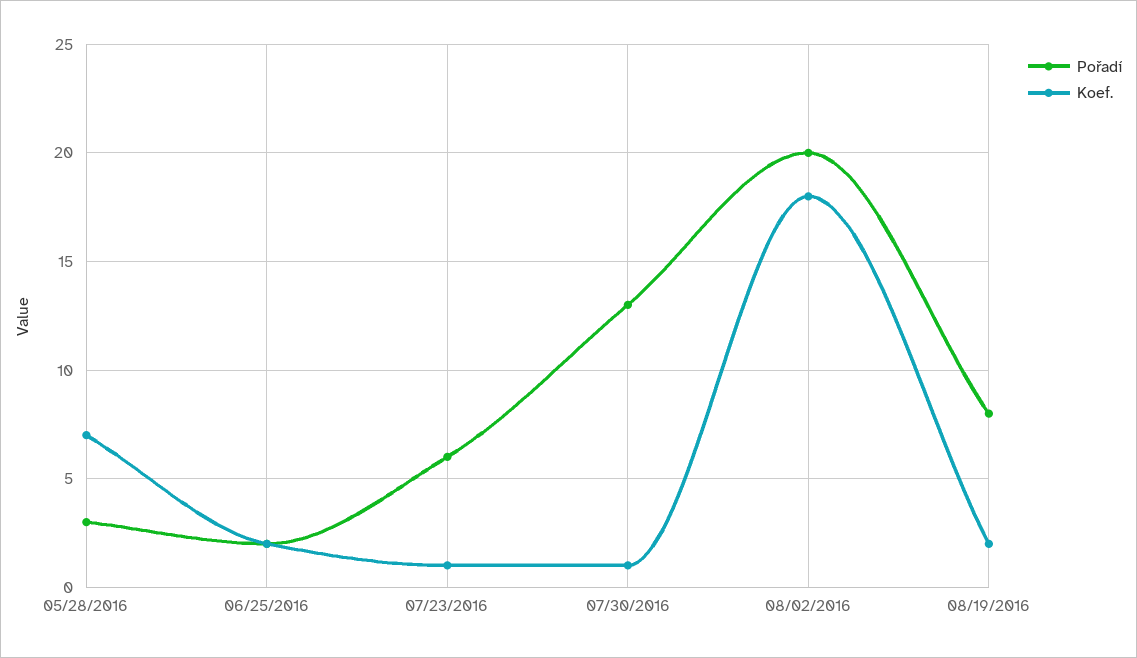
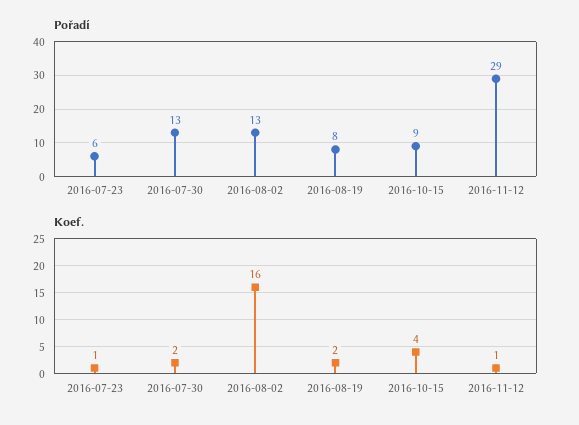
Pořadí, 05/28/2016: 3 -> none
Koef., 05/28/2016: 7 -> none
Pořadí, 06/25/2016: 2 -> none
Koef., 06/25/2016: 2 -> none
Koef., 07/30/2016: 1 -> 2
Pořadí, 08/02/2016: 20 -> 13
Koef., 08/02/2016: 18 -> 16
Pořadí, 2016-10-15: none -> 9
Pořadí, 2016-11-12: none -> 29
Koef., 2016-10-15: none -> 4
Koef., 2016-11-12: none -> 1

